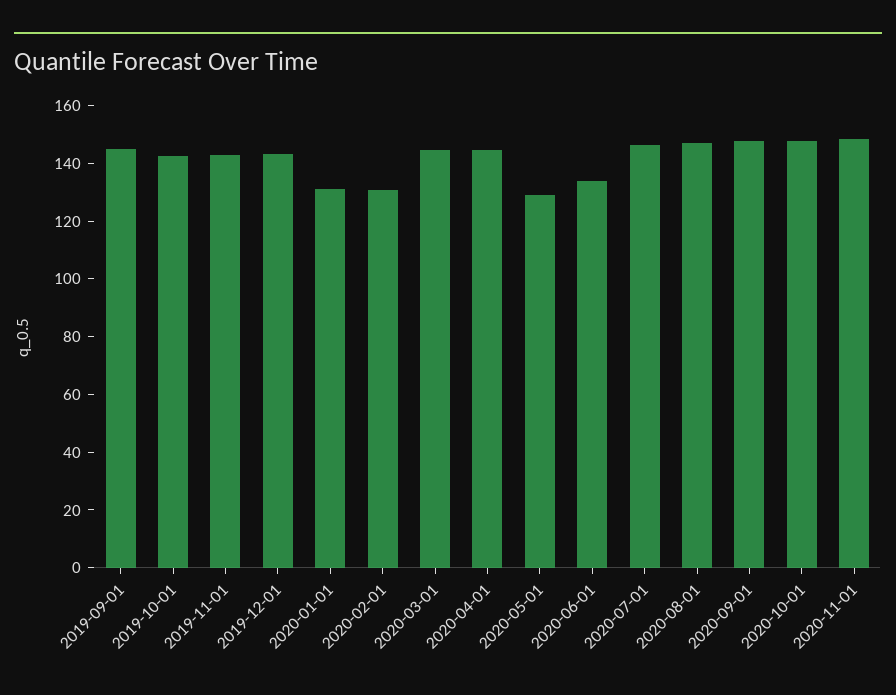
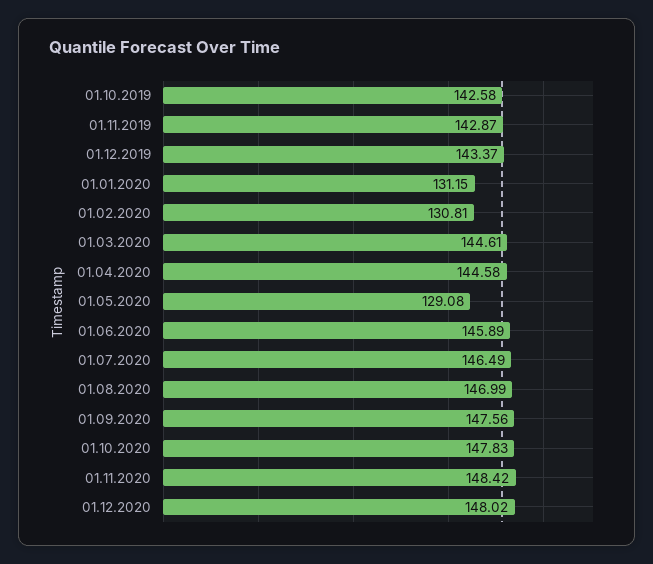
2019-09-01: 145 -> none
2020-06-01: 135 -> 145.89
01.12.2020: none -> 148.02

